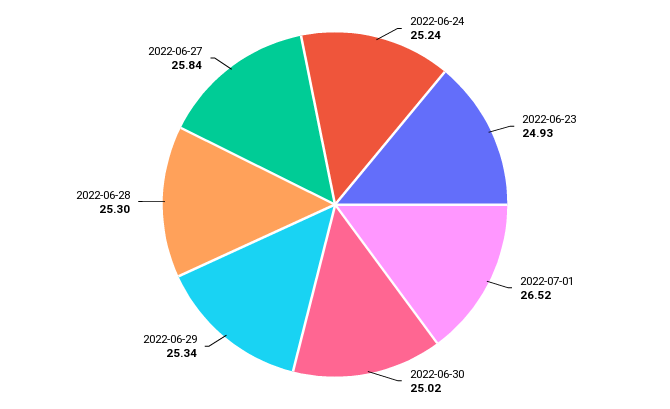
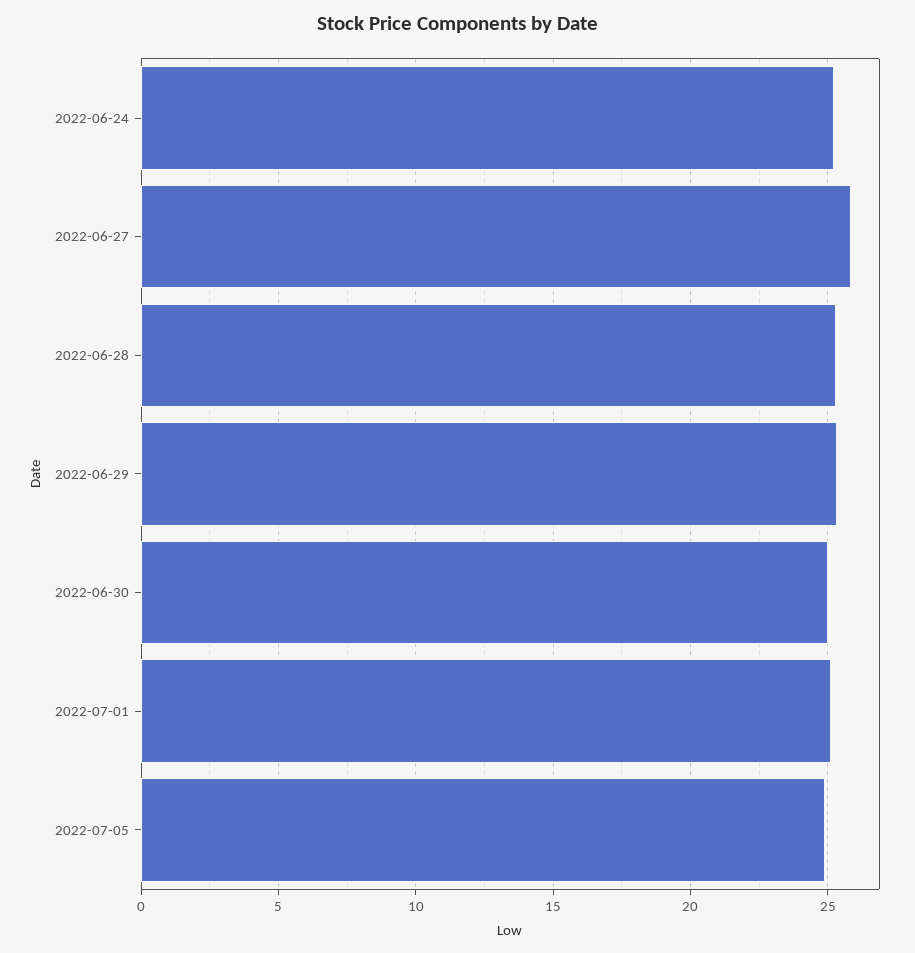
2022-06-23: 24.93 -> none
2022-07-01: 26.52 -> 25
2022-07-05: none -> 25

